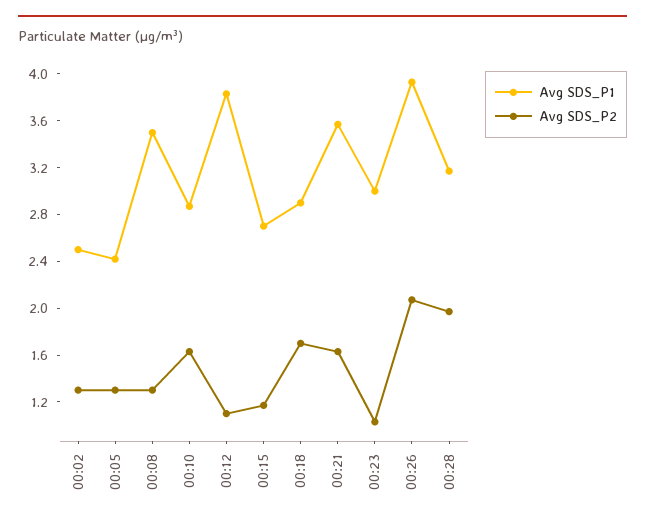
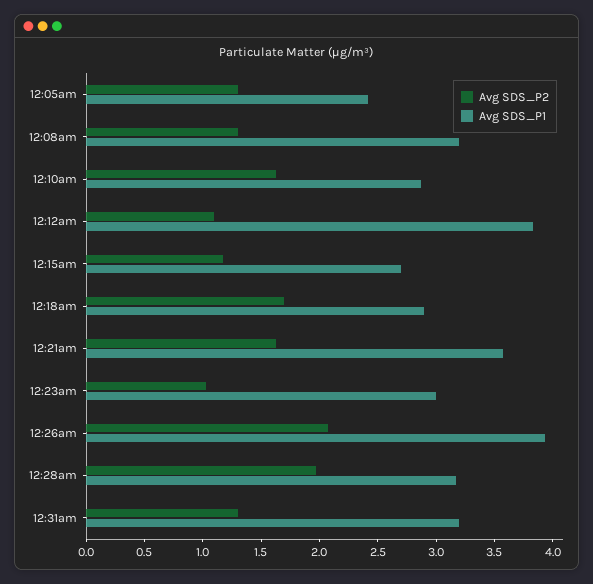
Avg SDS_P1, 00:02: 2.5 -> none
Avg SDS_P2, 00:02: 1.3 -> none
Avg SDS_P1, 00:08: 3.5 -> 3.2
Avg SDS_P2, 12:31am: none -> 1.3
Avg SDS_P1, 12:31am: none -> 3.2

